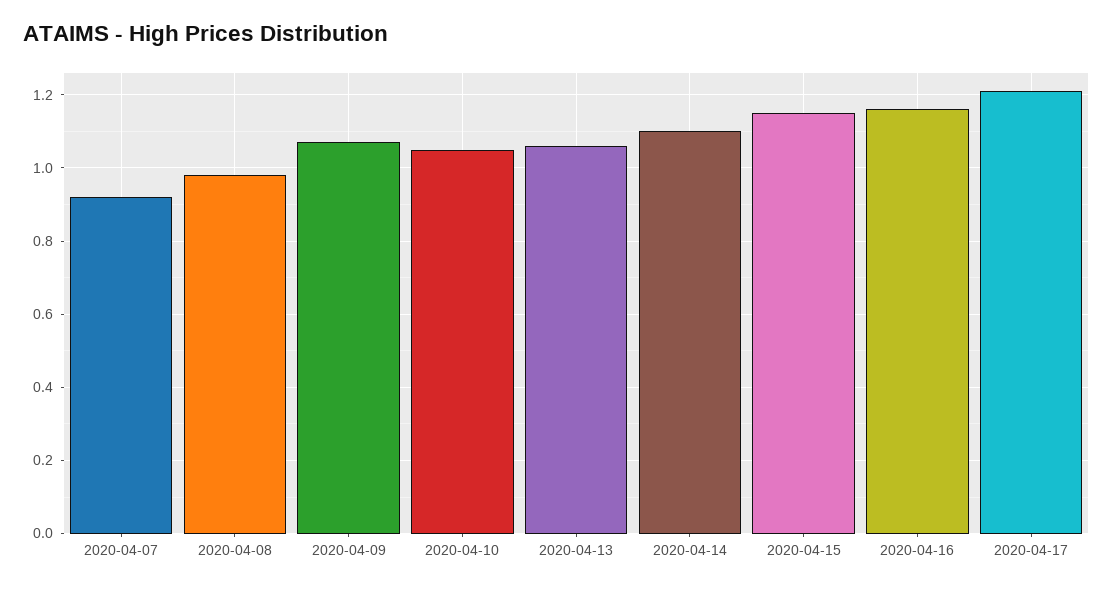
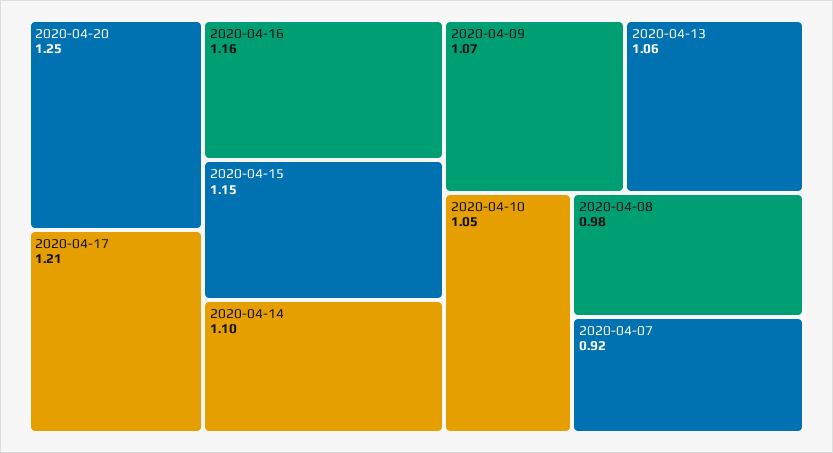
2020-04-20: none -> 1.25

